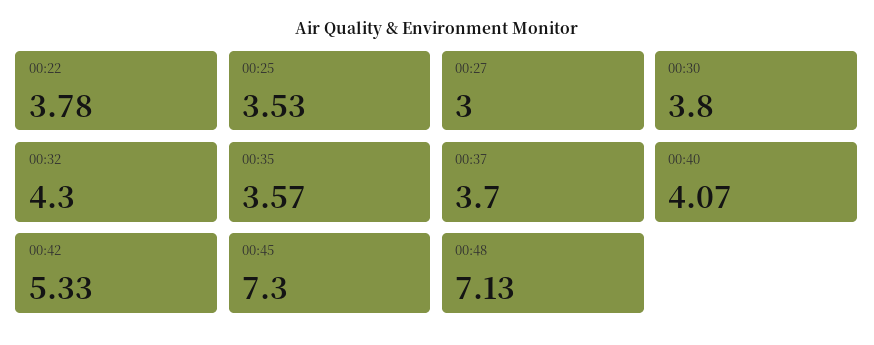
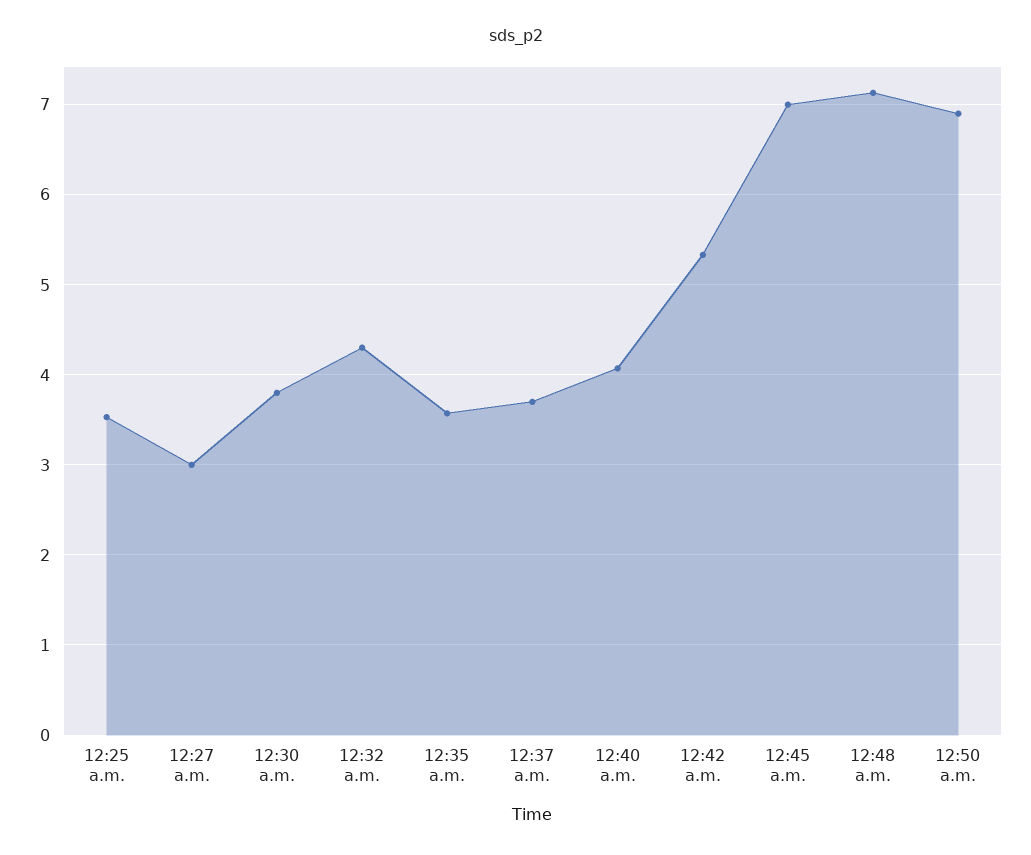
00:22: 3.78 -> none
00:45: 7.3 -> 7
12:50 a.m.: none -> 6.9

